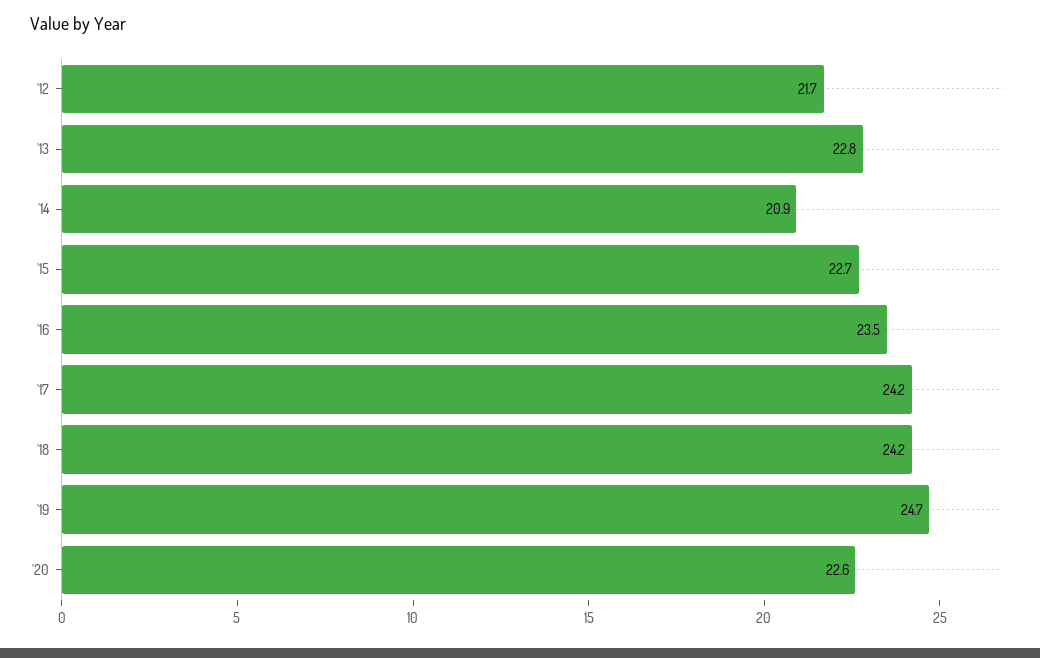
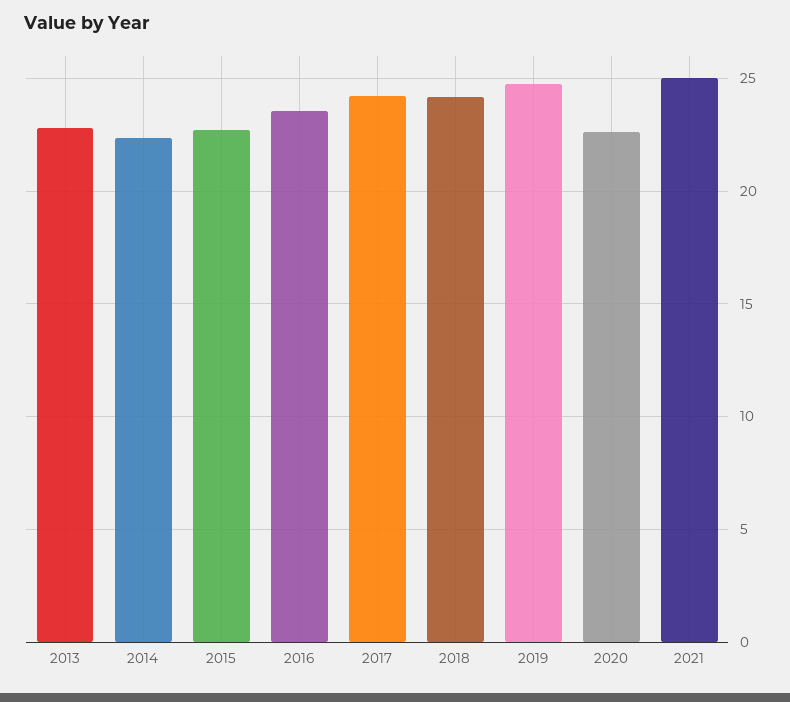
'12: 21.7 -> none
'14: 20.9 -> 22.5
2021: none -> 25

